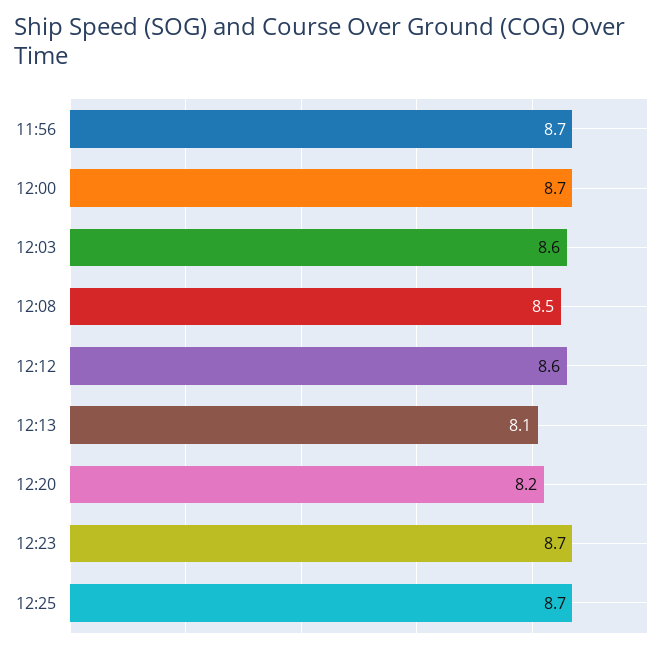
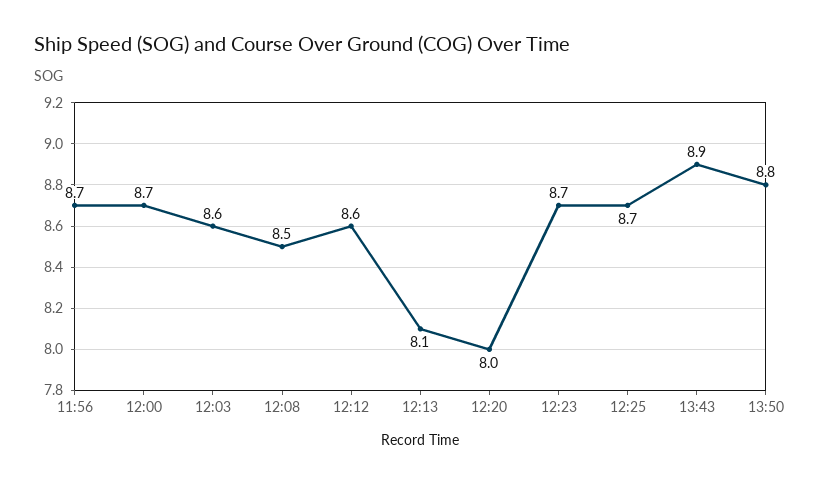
12:20: 8.2 -> 8
13:43: none -> 8.9
13:50: none -> 8.8

